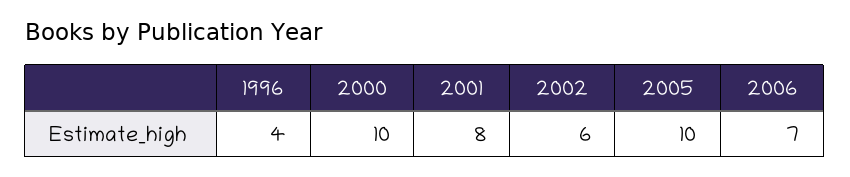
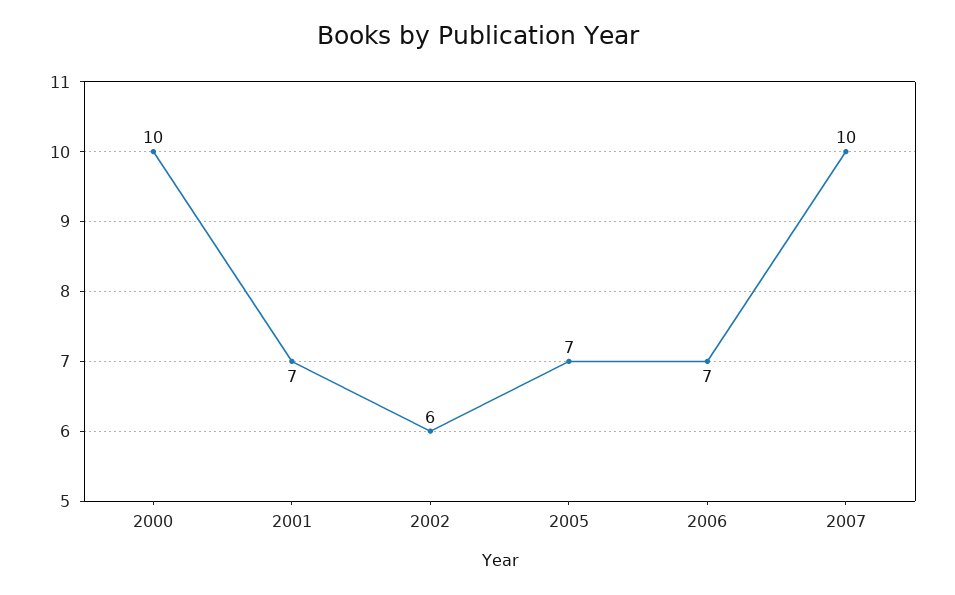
1996: 4 -> none
2001: 8 -> 7
2005: 10 -> 7
2007: none -> 10

